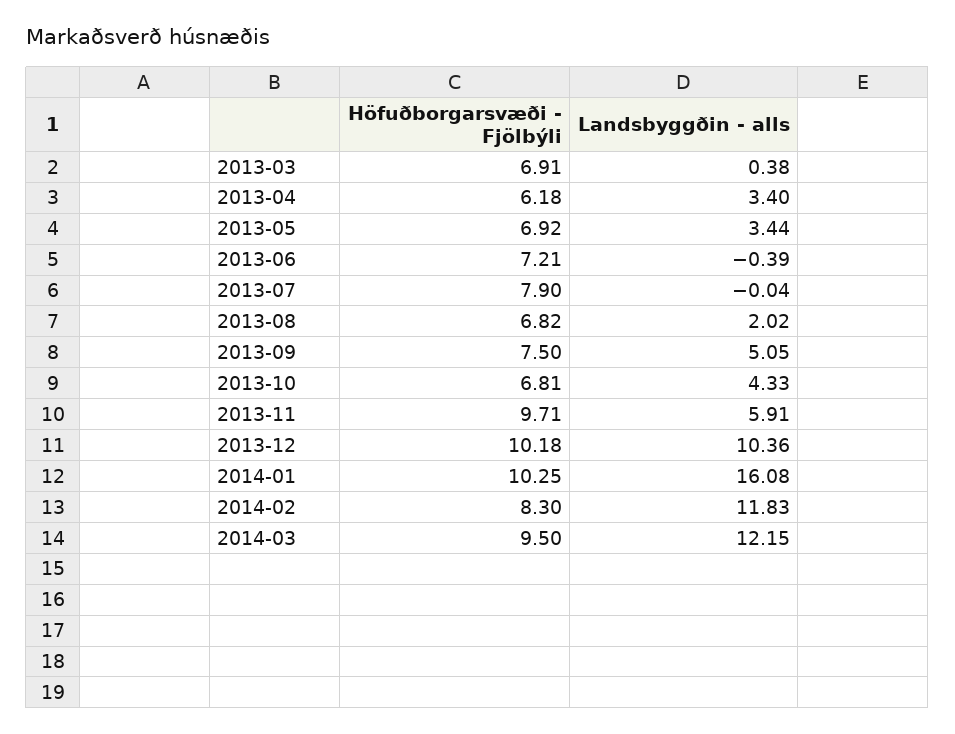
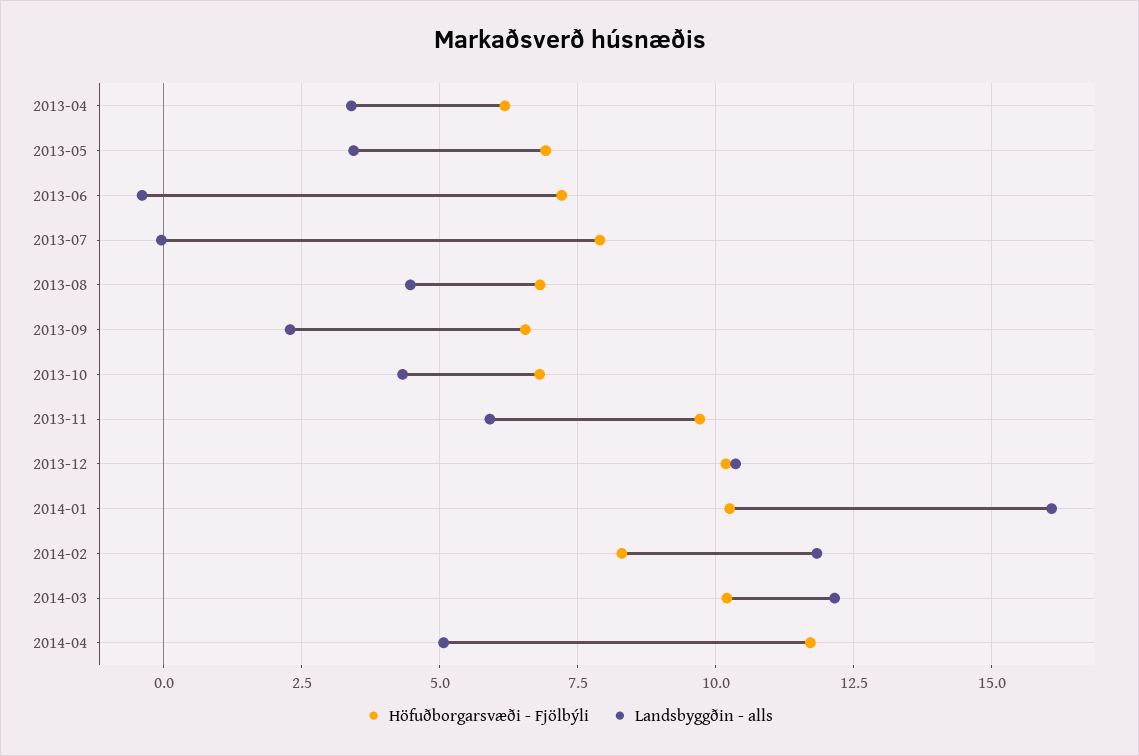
Höfuðborgarsvæði - Fjölbýli, 2013-03: 6.91 -> none
Landsbyggðin - alls, 2013-03: 0.38 -> none
Landsbyggðin - alls, 2013-08: 2.02 -> 4.5
Höfuðborgarsvæði - Fjölbýli, 2013-09: 7.5 -> 6.5
Landsbyggðin - alls, 2013-09: 5.05 -> 2.25
Höfuðborgarsvæði - Fjölbýli, 2014-03: 9.5 -> 10.25
Höfuðborgarsvæði - Fjölbýli, 2014-04: none -> 11.75
Landsbyggðin - alls, 2014-04: none -> 5

